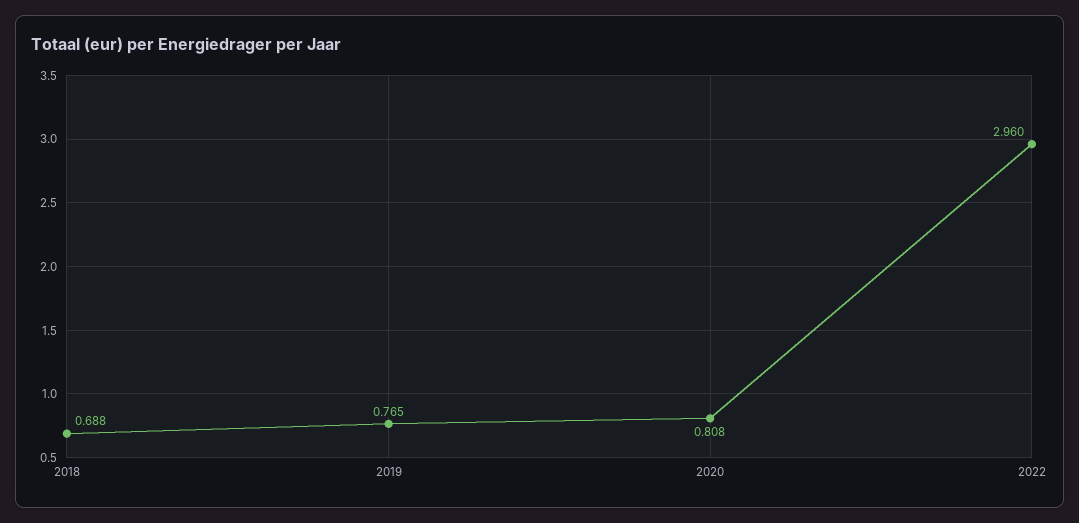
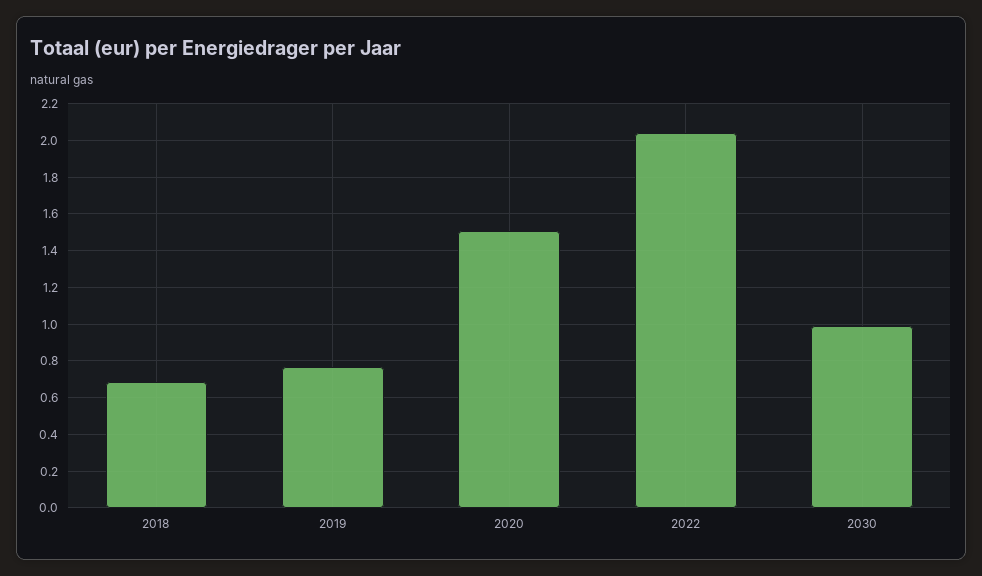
2020: 0.808 -> 1.5
2022: 2.96 -> 2.05
2030: none -> 1

